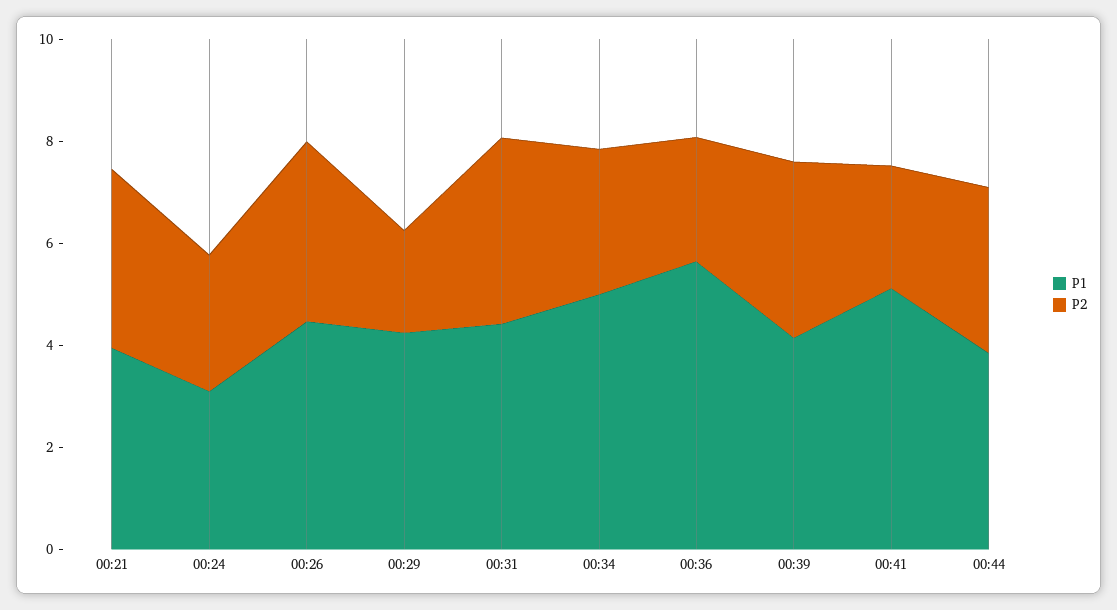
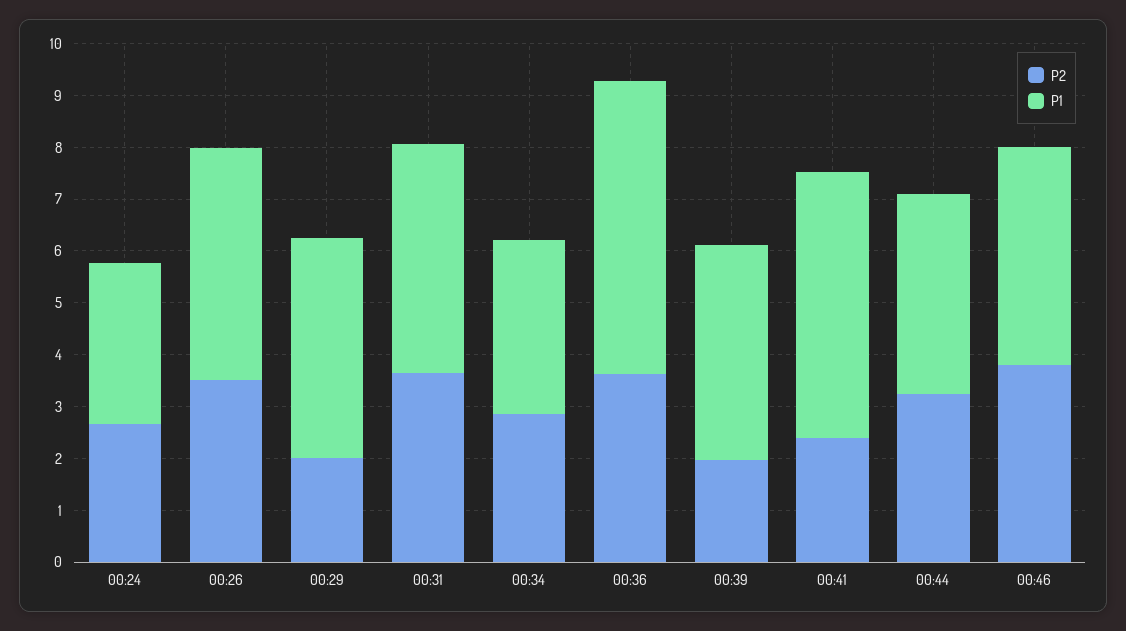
P1, 00:21: 4 -> none
P2, 00:21: 3.5 -> none
P1, 00:34: 5 -> 3.4
P2, 00:36: 2.5 -> 3.6
P2, 00:39: 3.5 -> 2
P2, 00:46: none -> 3.8
P1, 00:46: none -> 4.2

